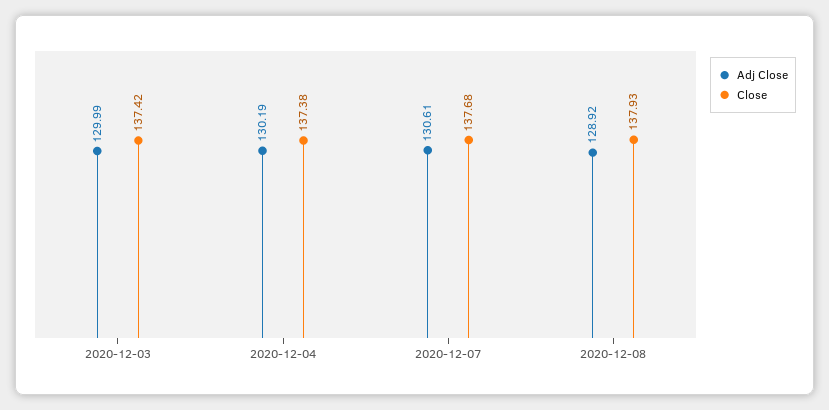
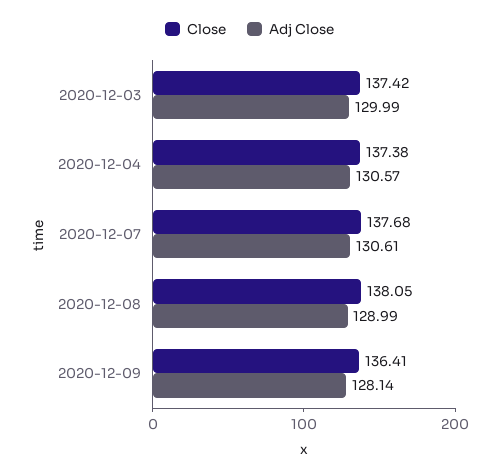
Adj Close, 2020-12-04: 130.19 -> 130.57
Adj Close, 2020-12-08: 128.92 -> 128.99
Close, 2020-12-08: 137.93 -> 138.05
Close, 2020-12-09: none -> 136.41
Adj Close, 2020-12-09: none -> 128.14

